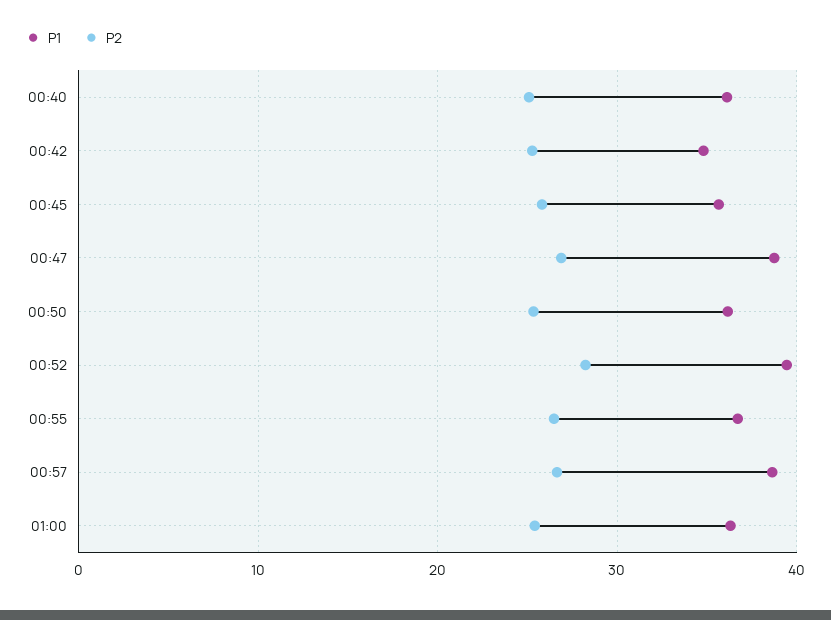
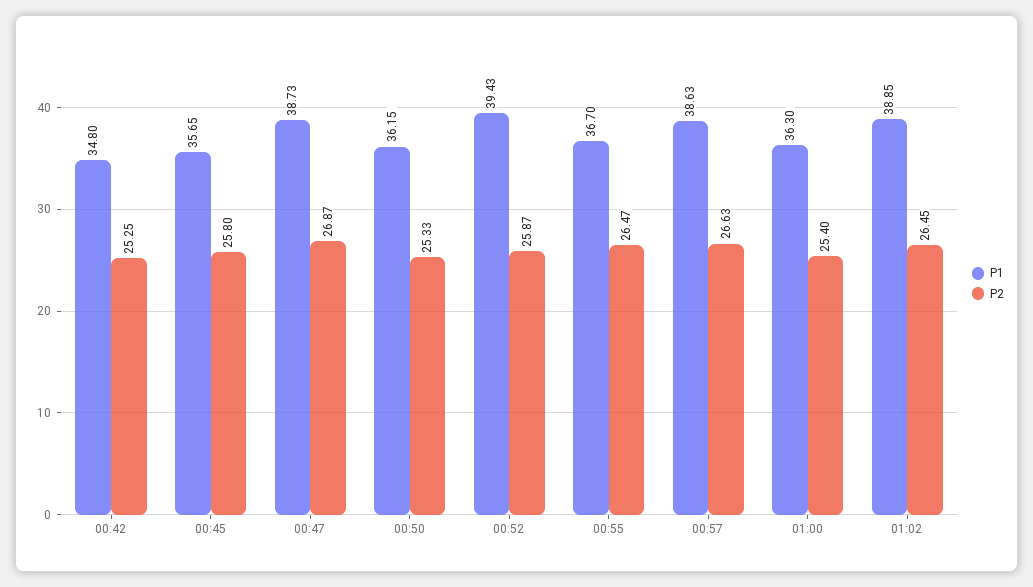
P1, 00:40: 36 -> none
P2, 00:40: 25 -> none
P2, 00:52: 28 -> 25.87
P1, 01:02: none -> 38.85
P2, 01:02: none -> 26.45

